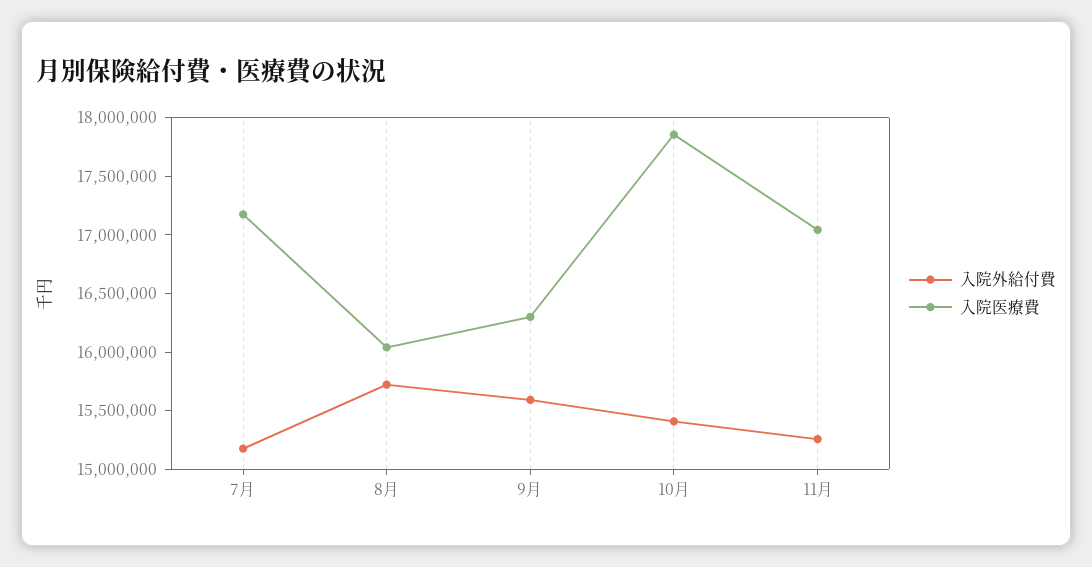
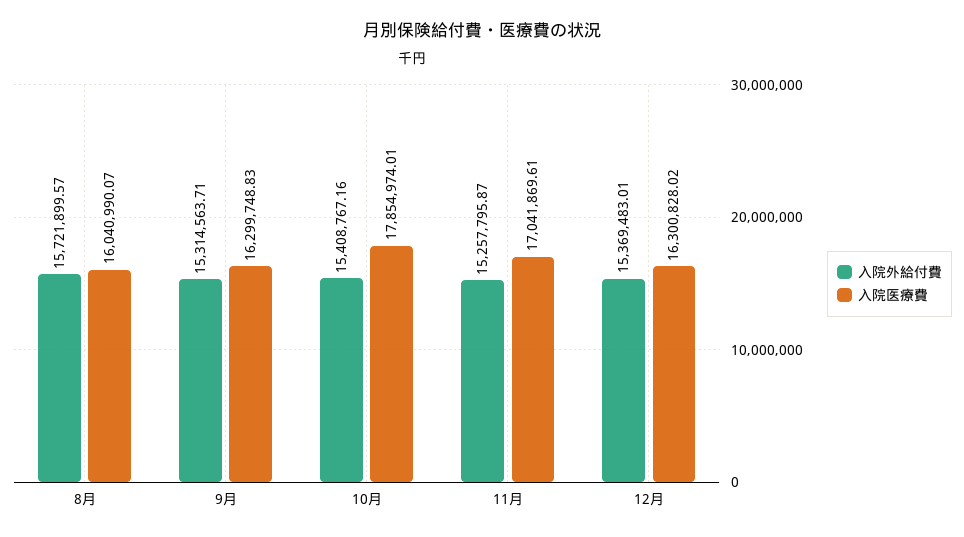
入院外給付費, 7月: 15200000 -> none
入院医療費, 7月: 17200000 -> none
入院外給付費, 9月: 15600000 -> 15314563.71
入院外給付費, 12月: none -> 15369483.01
入院医療費, 12月: none -> 16300828.02

